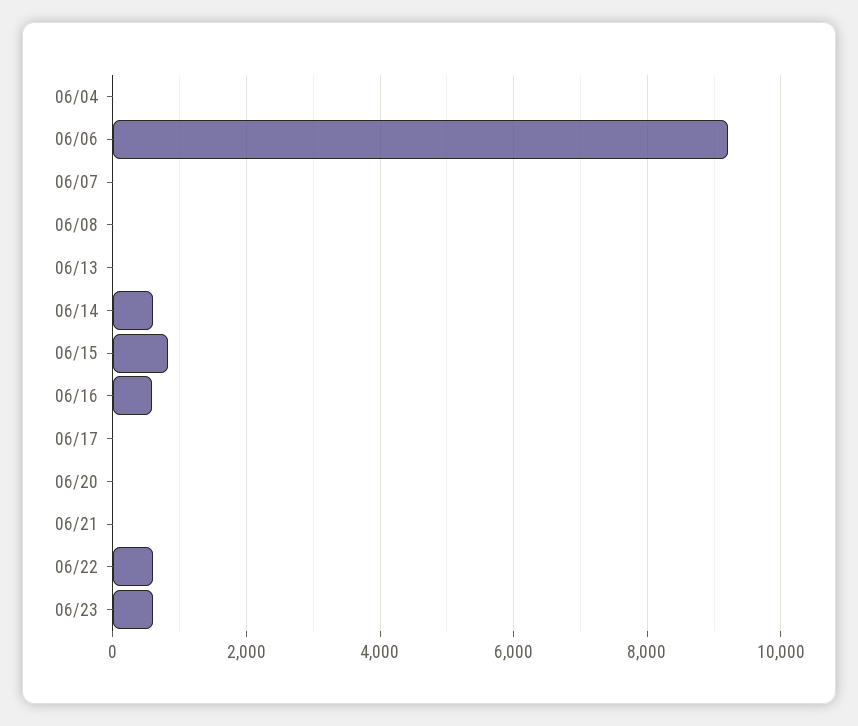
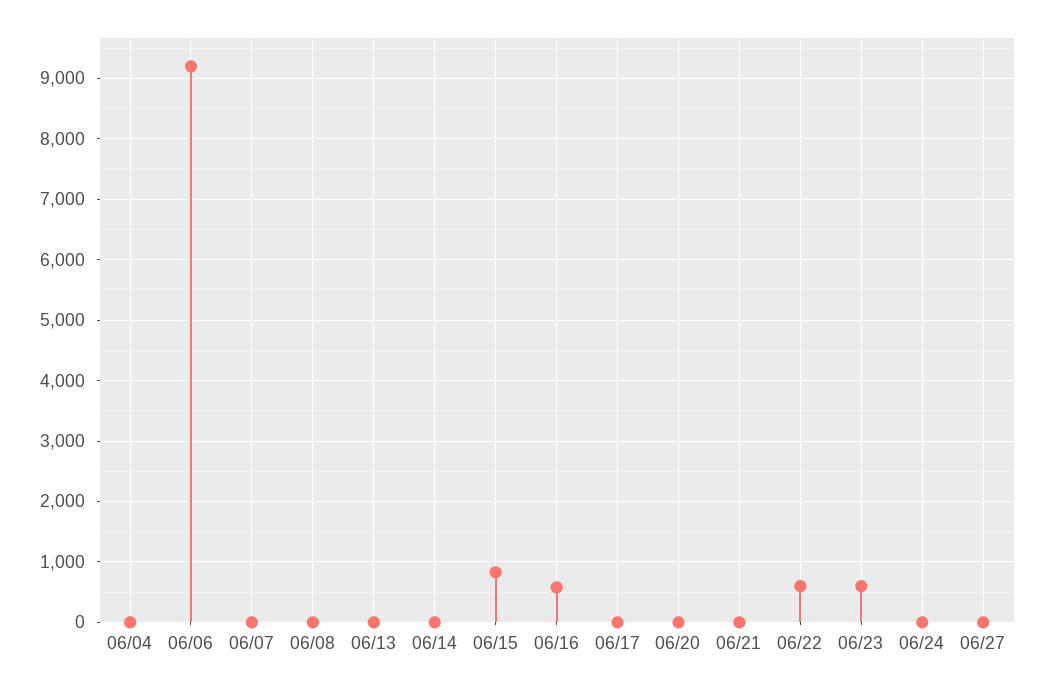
06/14: 600 -> 0
06/24: none -> 0
06/27: none -> 0

